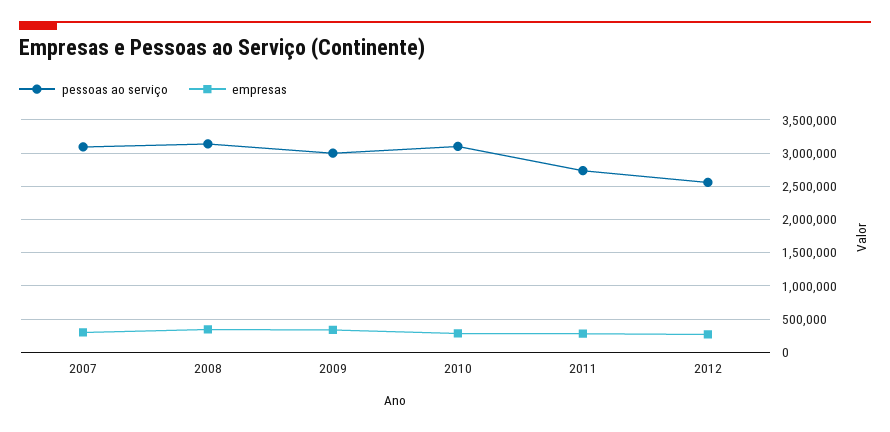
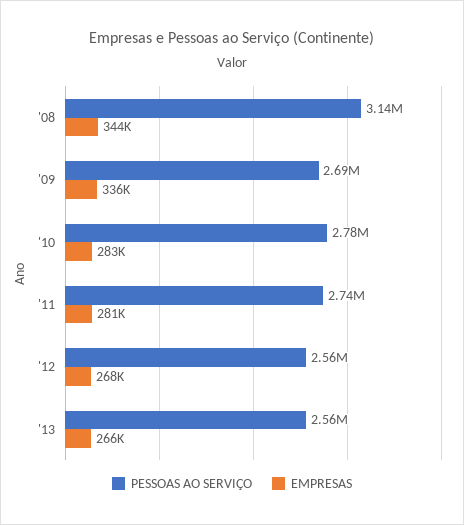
pessoas ao serviço, 2007: 3100000 -> none
empresas, 2007: 300000 -> none
pessoas ao serviço, 2009: 3000000 -> 2690000
pessoas ao serviço, 2010: 3100000 -> 2780000
pessoas ao serviço, '13: none -> 2560000
empresas, '13: none -> 266000

